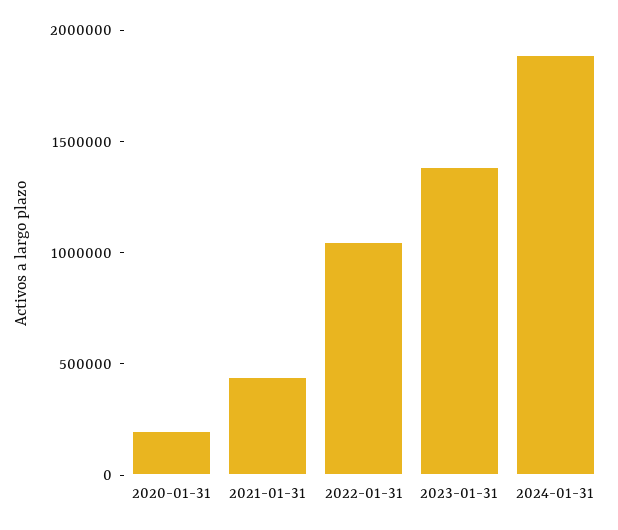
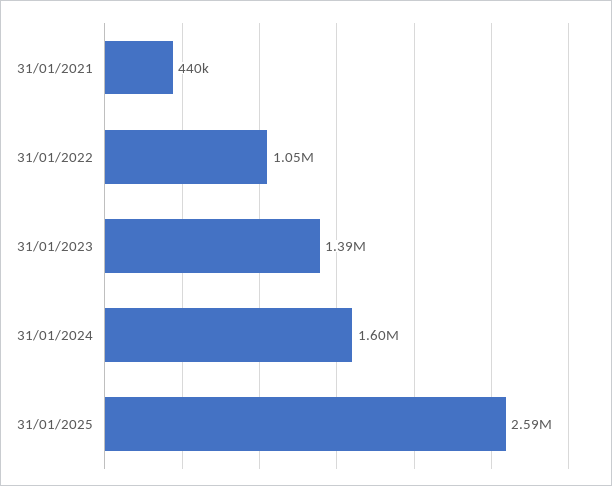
2020-01-31: 200000 -> none
2024-01-31: 1900000 -> 1600000
31/01/2025: none -> 2590000

